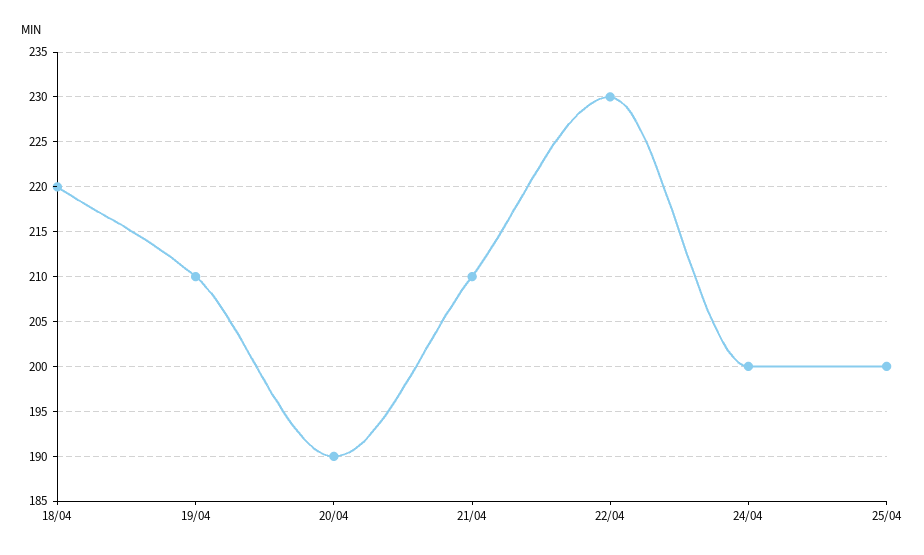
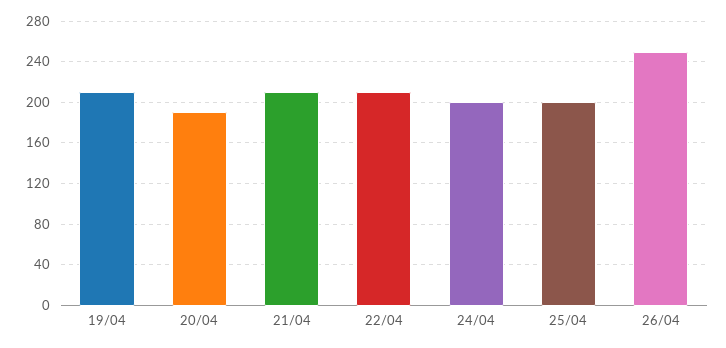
18/04: 220 -> none
22/04: 230 -> 210
26/04: none -> 250

